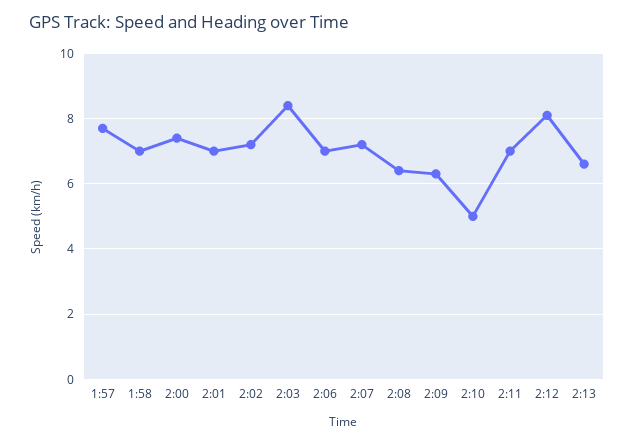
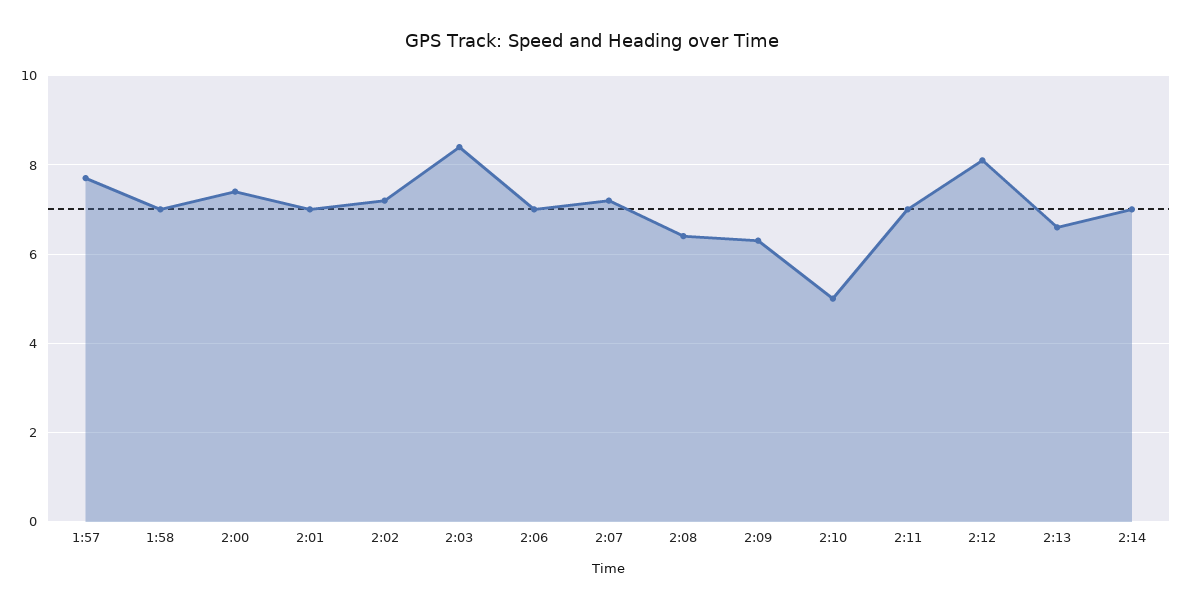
2:14: none -> 7

